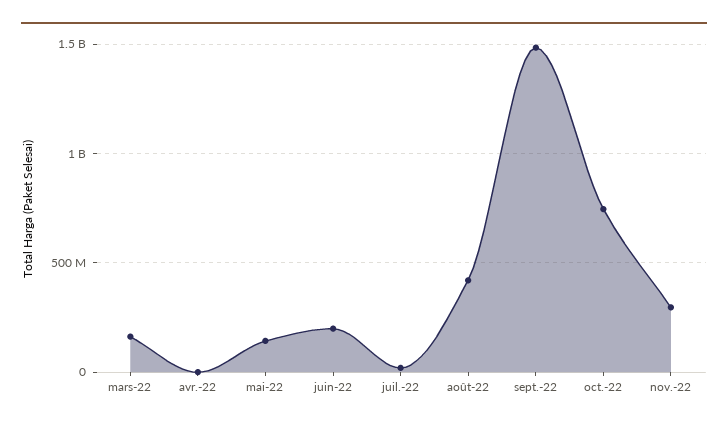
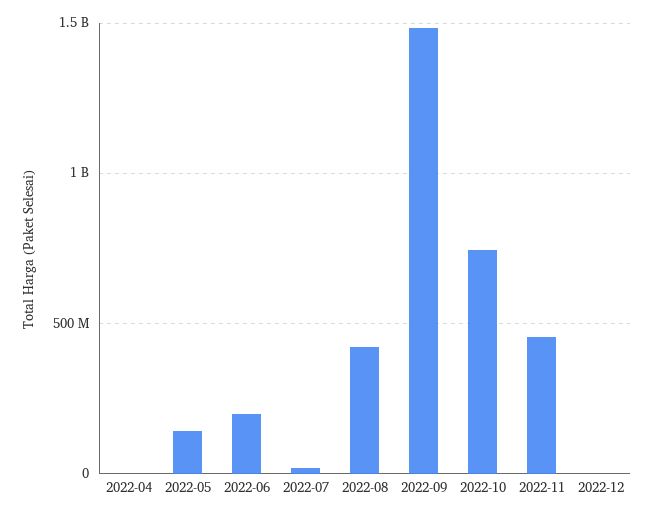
mars-22: 150000000 -> none
nov.-22: 300000000 -> 450000000
2022-12: none -> 0

